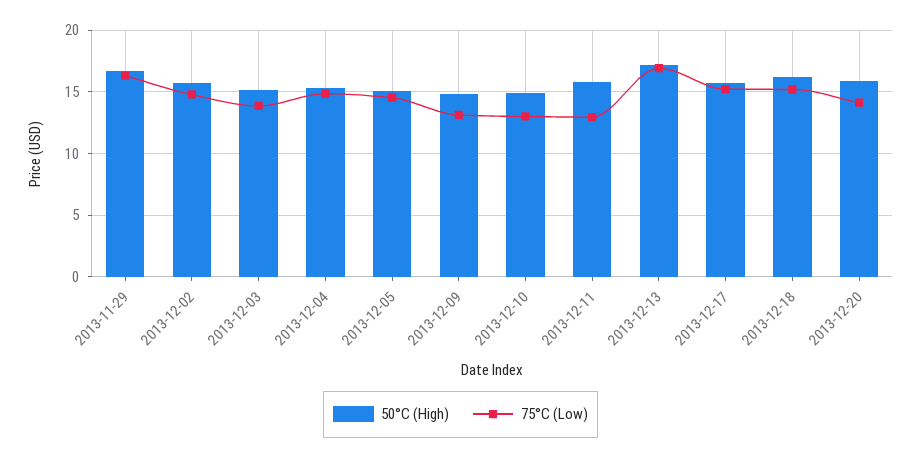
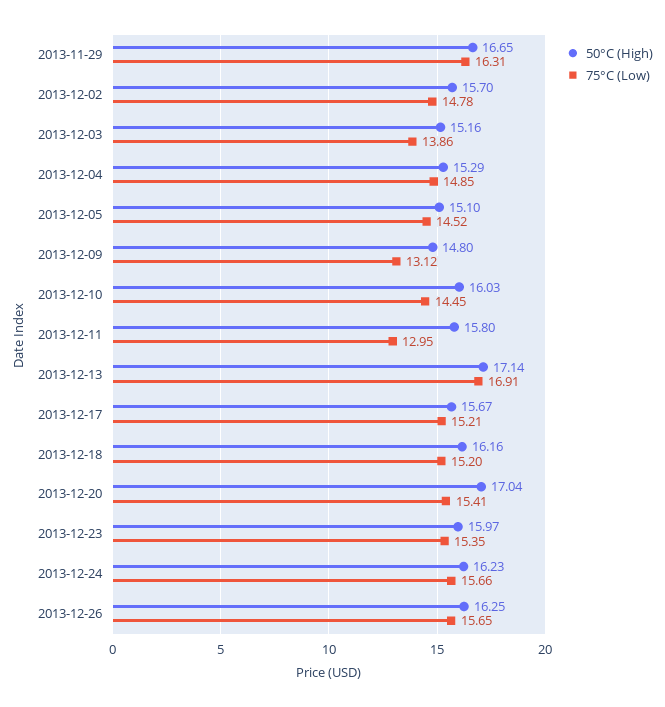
50°C (High), 2013-12-10: 15 -> 16.03
75°C (Low), 2013-12-10: 13 -> 14.45
50°C (High), 2013-12-20: 16 -> 17.04
75°C (Low), 2013-12-20: 14 -> 15.41
50°C (High), 2013-12-23: none -> 15.97
75°C (Low), 2013-12-23: none -> 15.35
50°C (High), 2013-12-24: none -> 16.23
75°C (Low), 2013-12-24: none -> 15.66
50°C (High), 2013-12-26: none -> 16.25
75°C (Low), 2013-12-26: none -> 15.65

